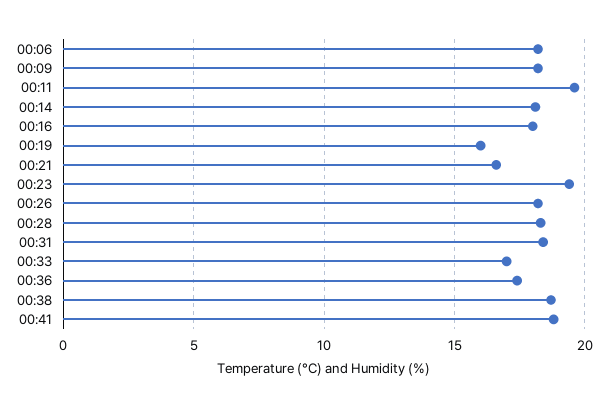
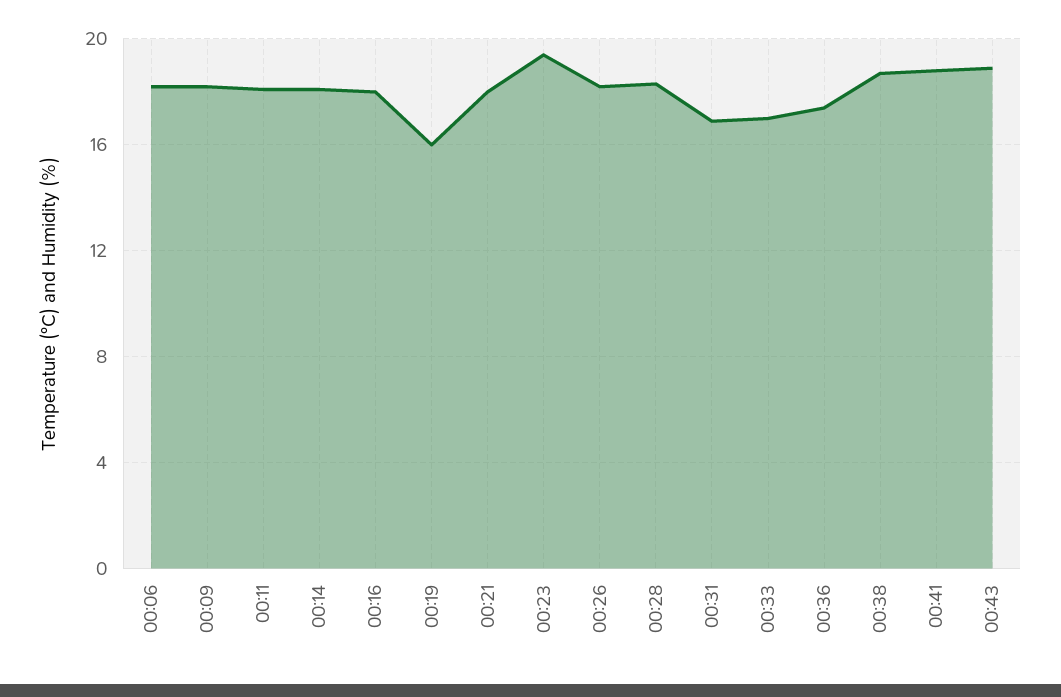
00:11: 19.5 -> 18
00:21: 16.5 -> 18
00:31: 18.5 -> 17
00:43: none -> 19

